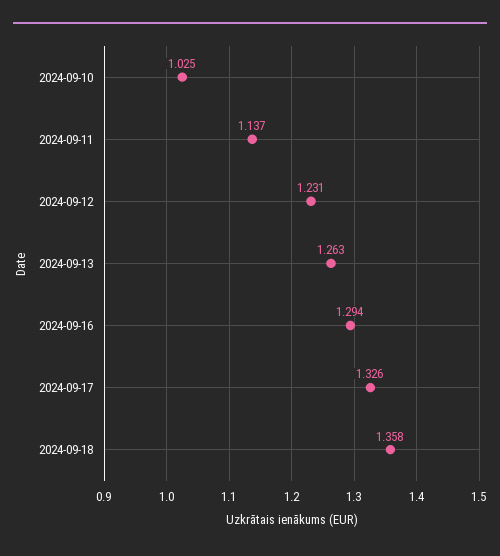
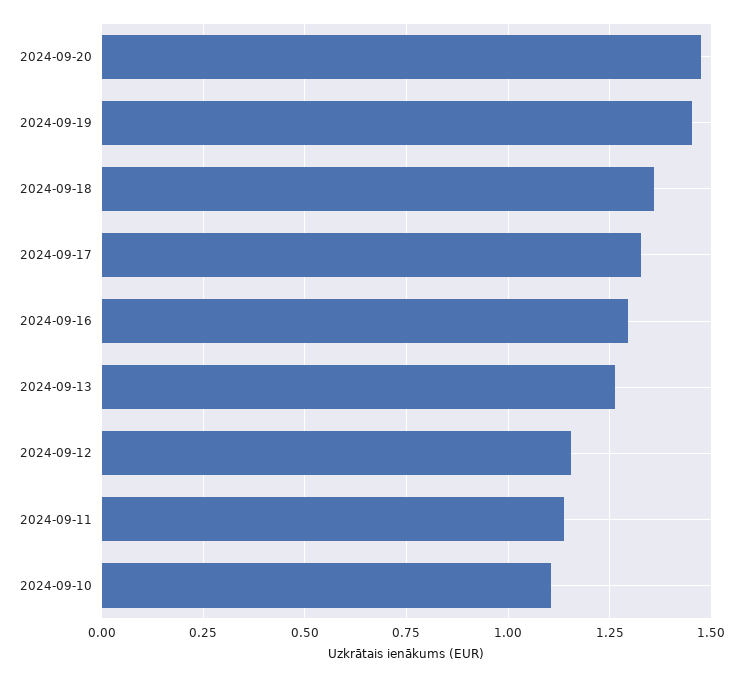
2024-09-10: 1.025 -> 1.1
2024-09-12: 1.231 -> 1.15
2024-09-20: none -> 1.475
2024-09-19: none -> 1.45

